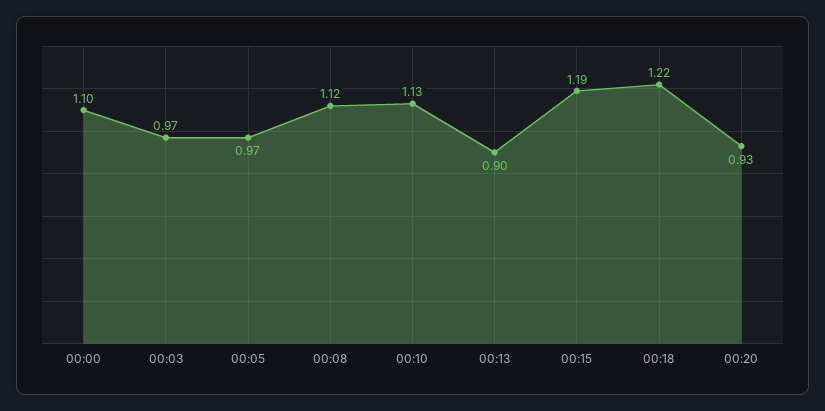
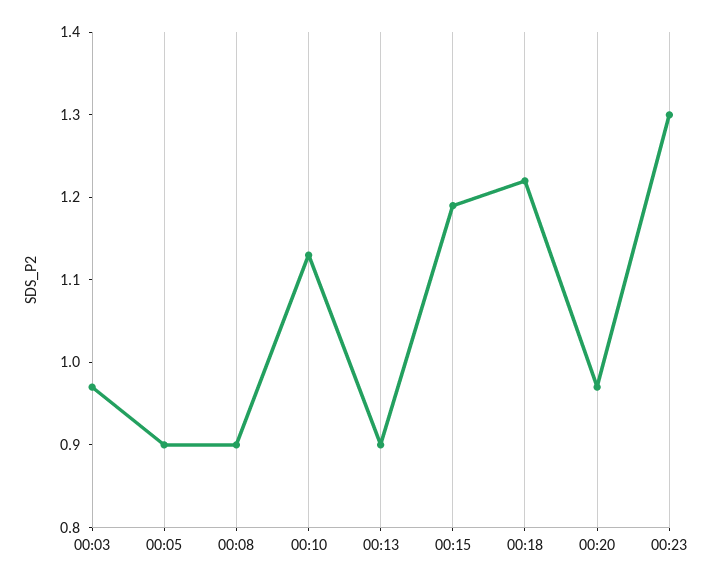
00:00: 1.1 -> none
00:05: 0.97 -> 0.9
00:08: 1.12 -> 0.9
00:20: 0.93 -> 0.97
00:23: none -> 1.3

